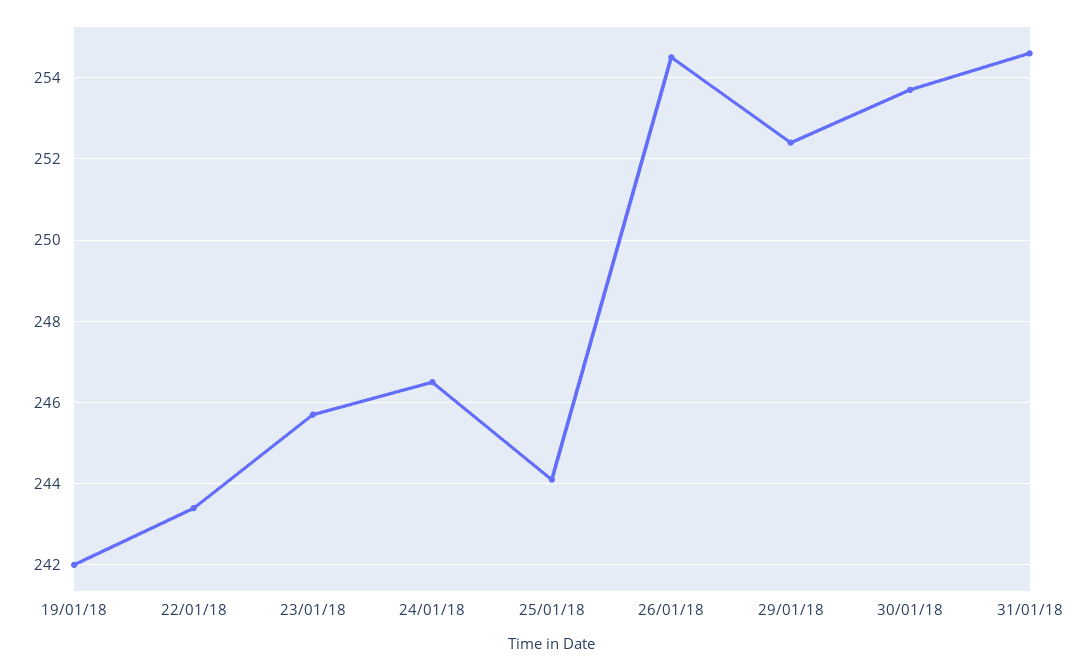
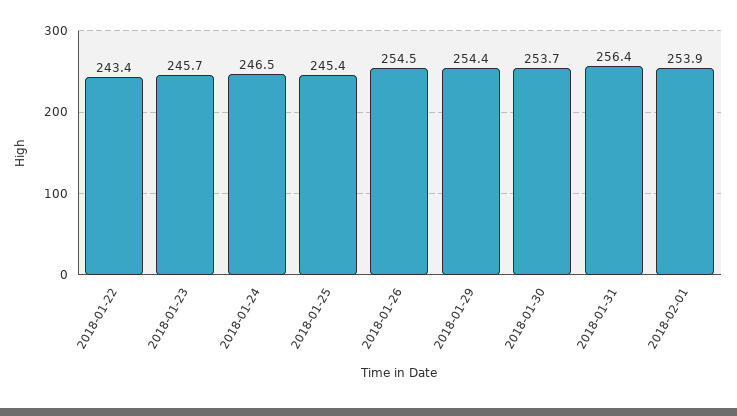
19/01/18: 242 -> none
25/01/18: 244 -> 245.4
29/01/18: 252.5 -> 254.4
31/01/18: 254.5 -> 256.4
2018-02-01: none -> 253.9

